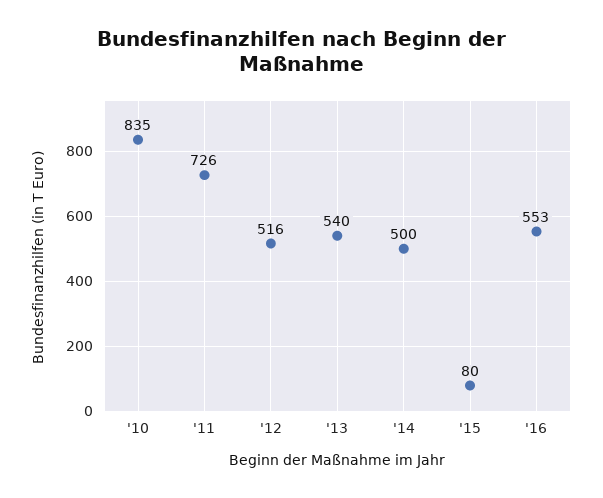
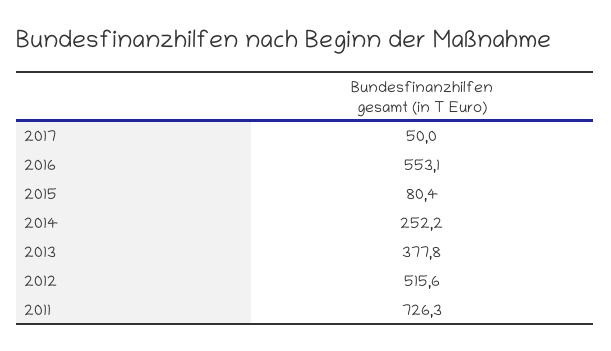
'10: 835 -> none
'13: 540 -> 377.8
'14: 500 -> 252.2
2017: none -> 50

